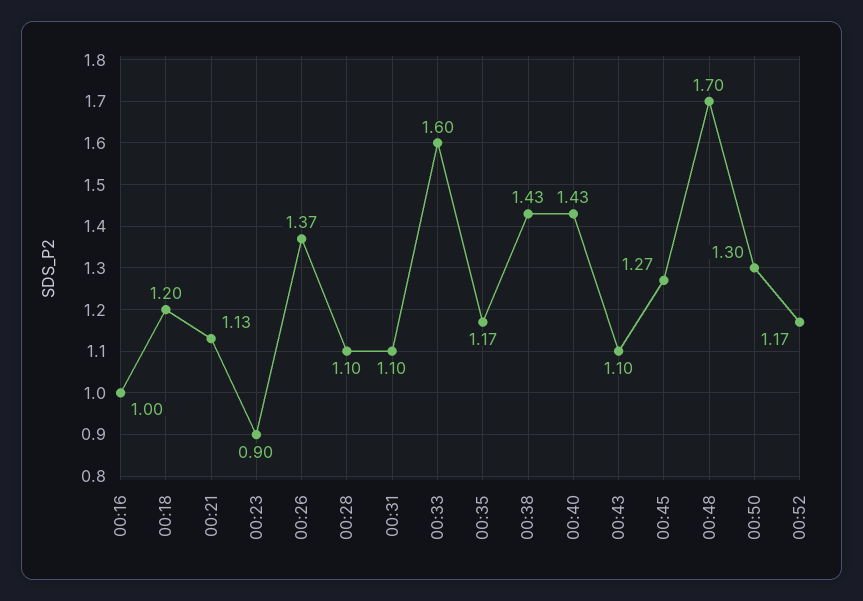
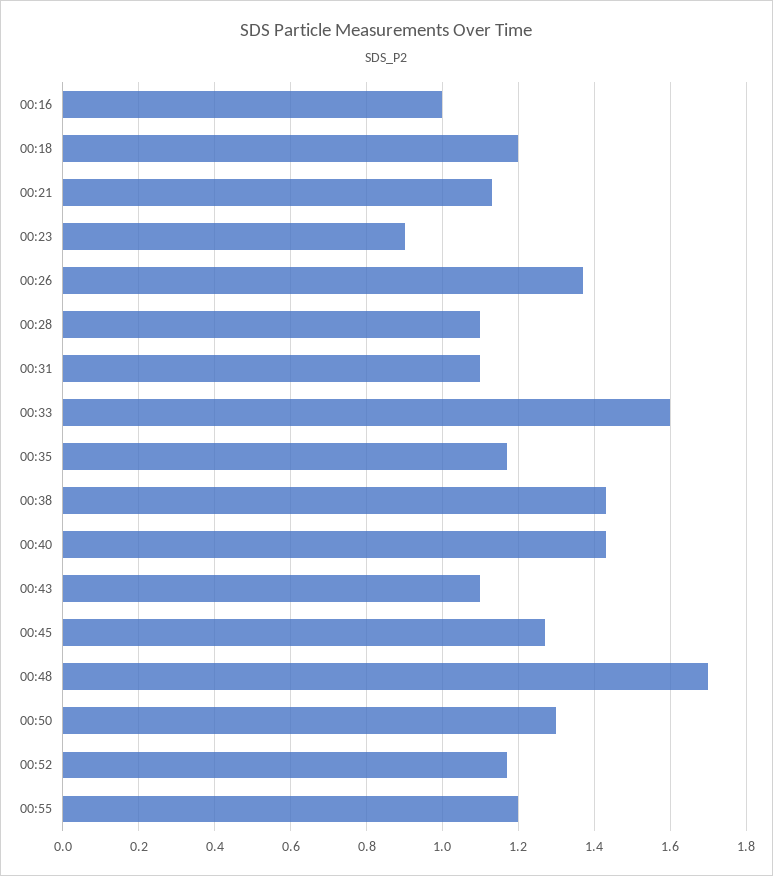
00:55: none -> 1.2

